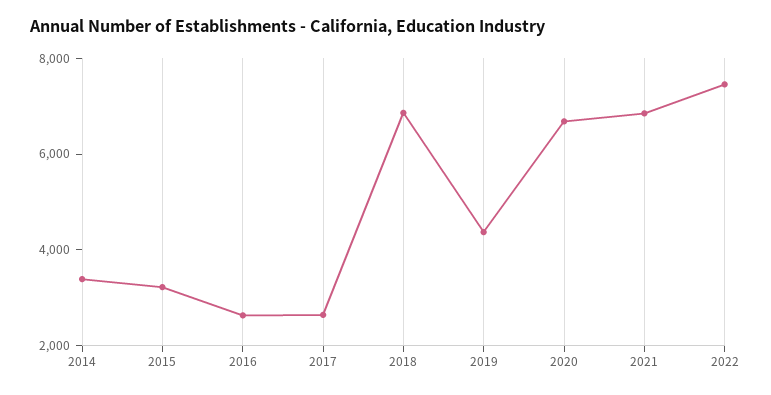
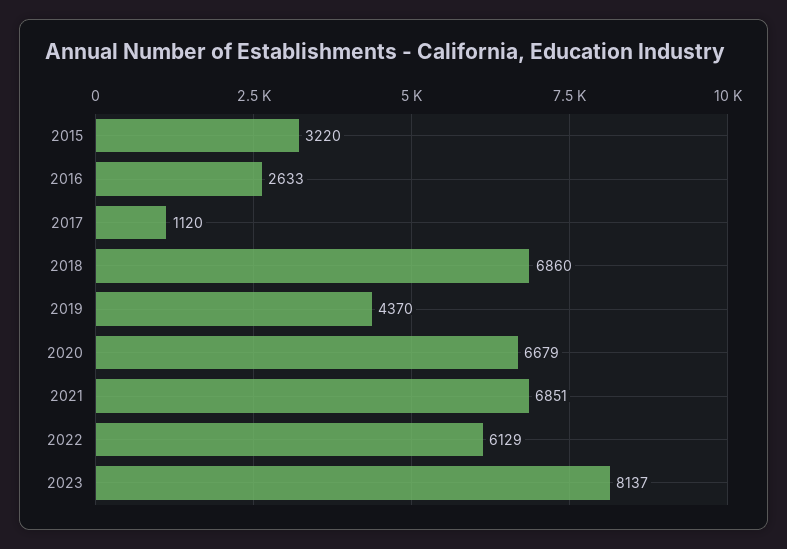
2014: 3500 -> none
2017: 2500 -> 1120
2022: 7500 -> 6129
2023: none -> 8137

